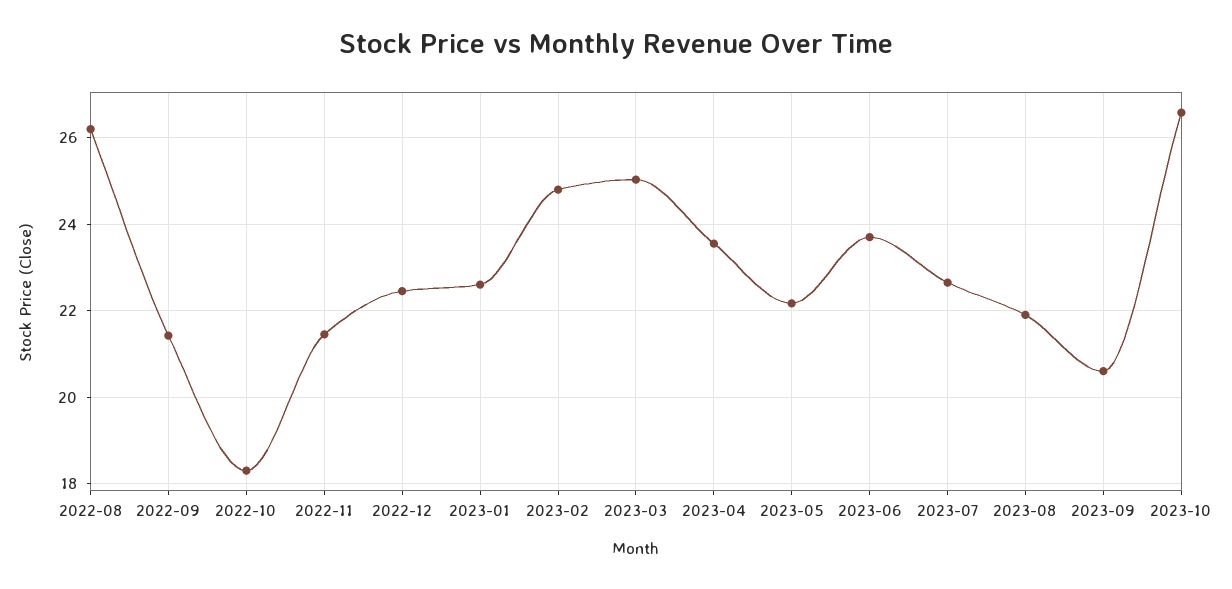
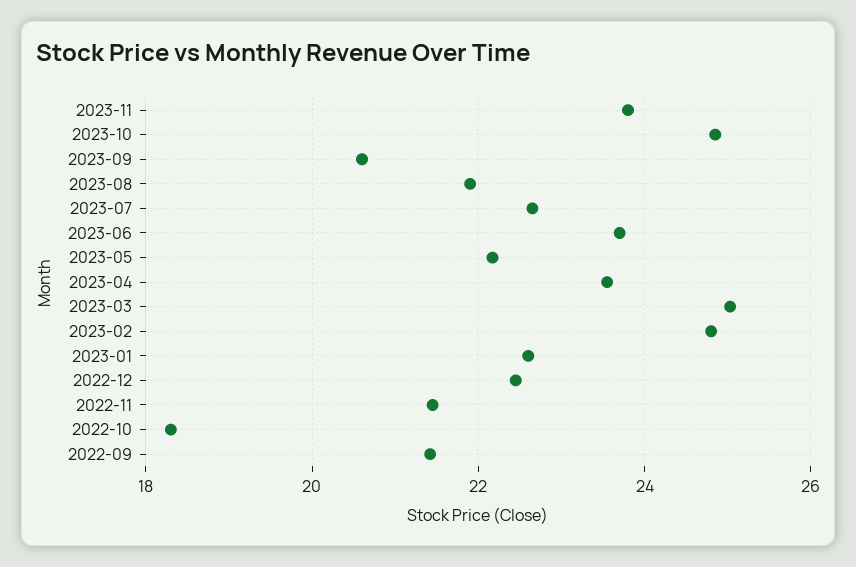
2022-08: 26.2 -> none
2023-10: 26.6 -> 24.8
2023-11: none -> 23.8

